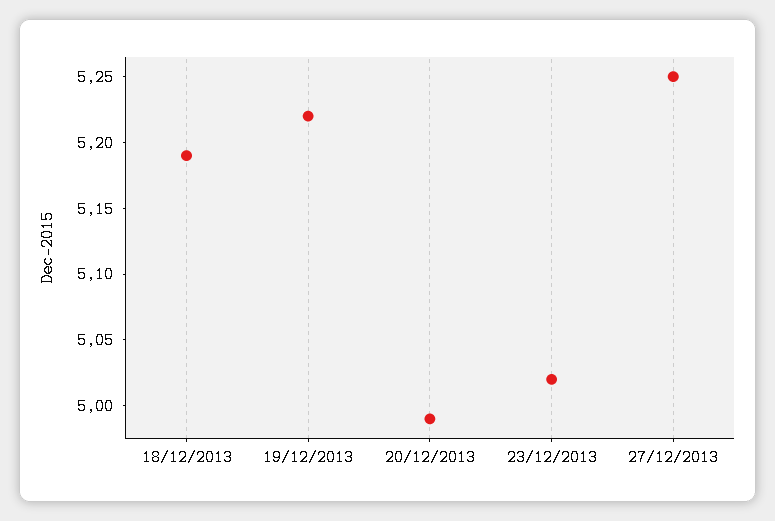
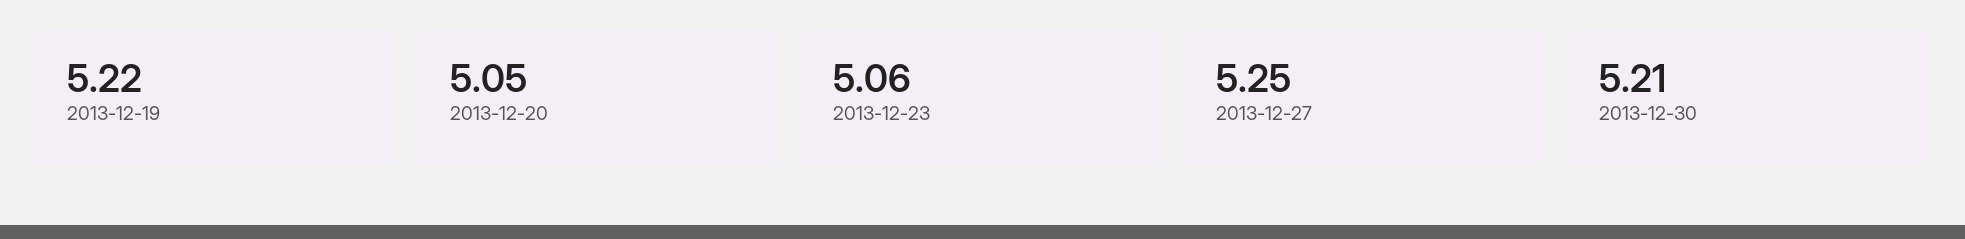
18/12/2013: 5.19 -> none
20/12/2013: 4.99 -> 5.05
23/12/2013: 5.02 -> 5.06
2013-12-30: none -> 5.21

